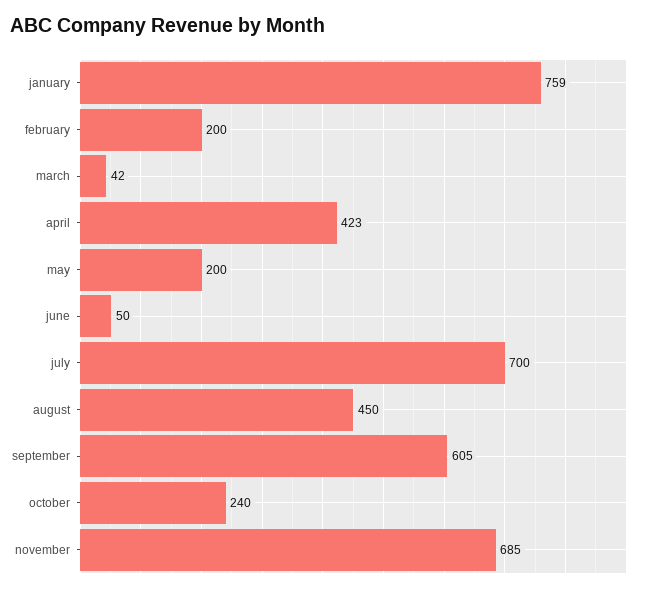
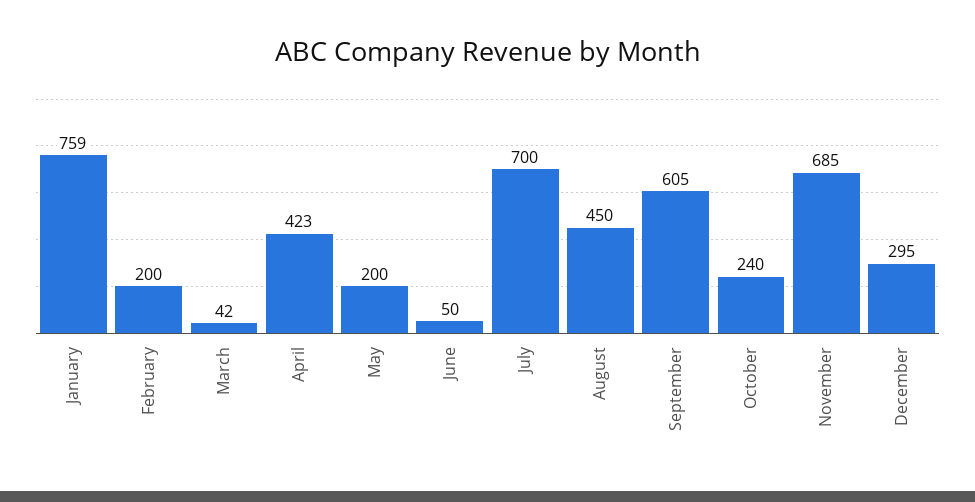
December: none -> 295

